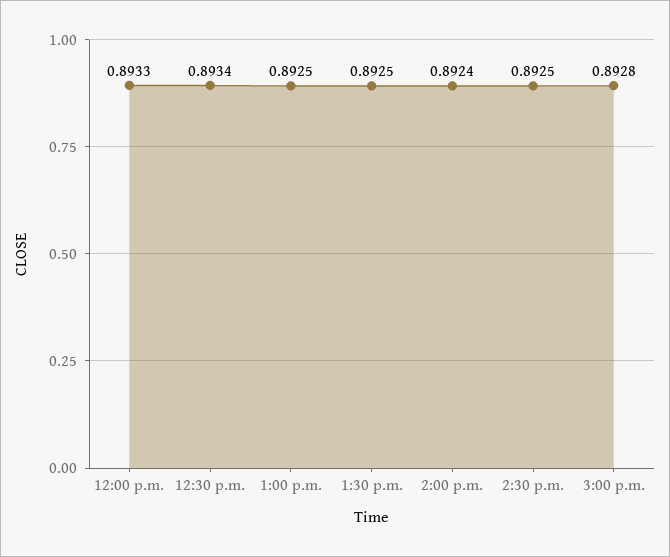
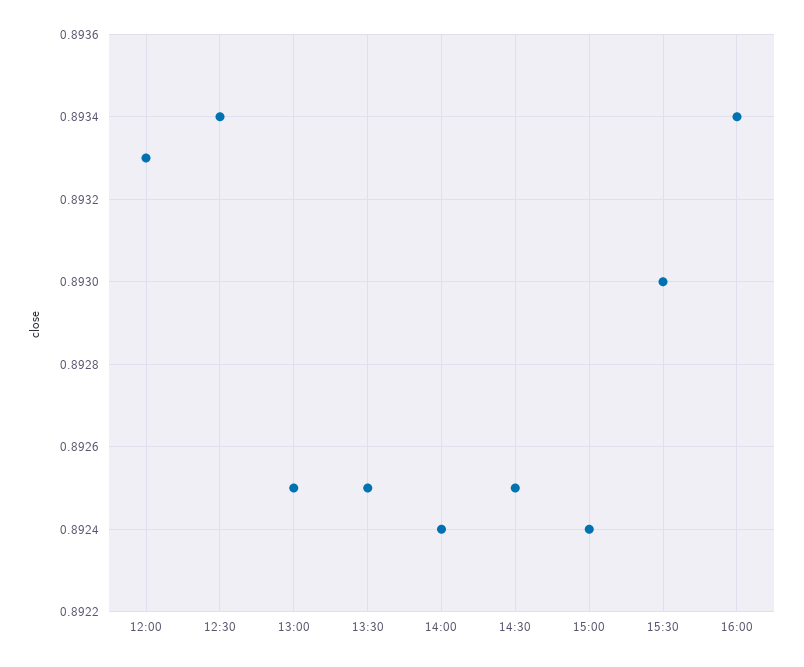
3:00 p.m.: 0.8928 -> 0.8924
15:30: none -> 0.893
16:00: none -> 0.8934

